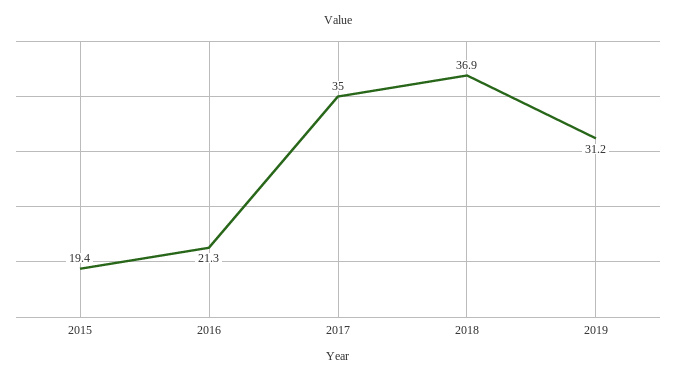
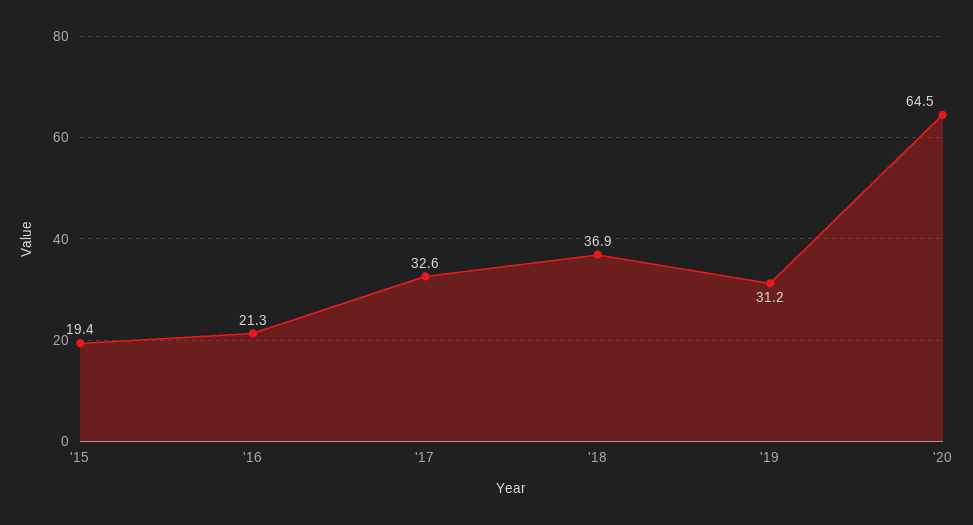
2017: 35 -> 32.6
'20: none -> 64.5

